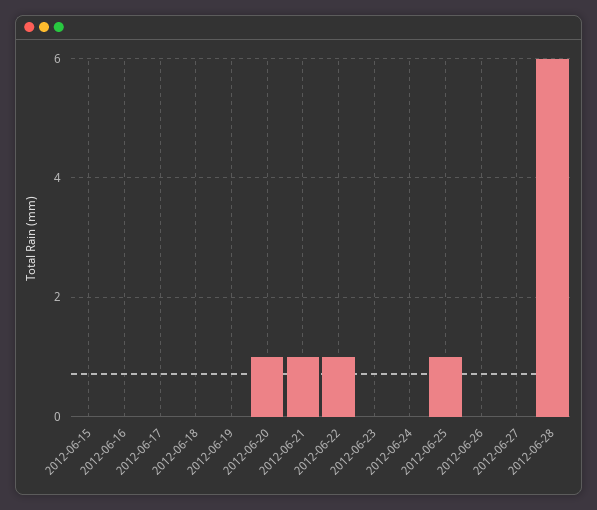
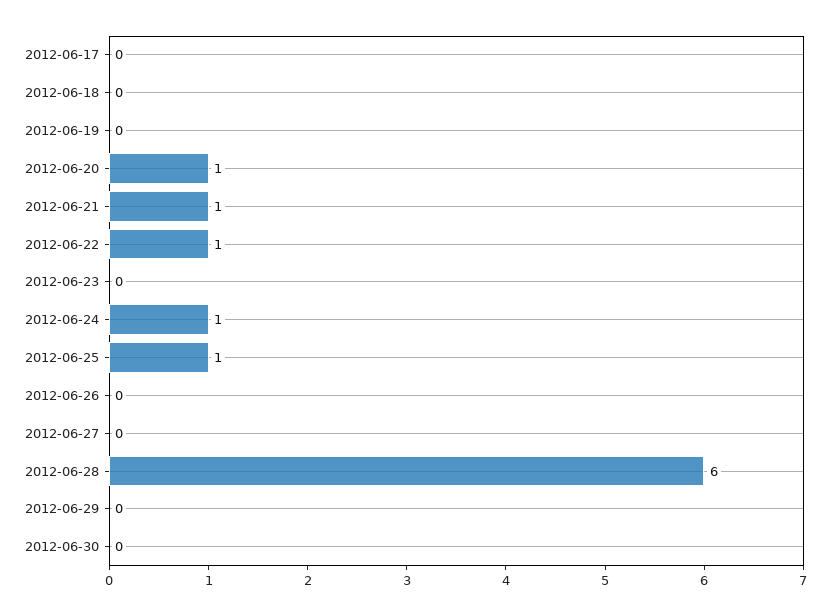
2012-06-15: 0 -> none
2012-06-16: 0 -> none
2012-06-24: 0 -> 1
2012-06-29: none -> 0
2012-06-30: none -> 0

